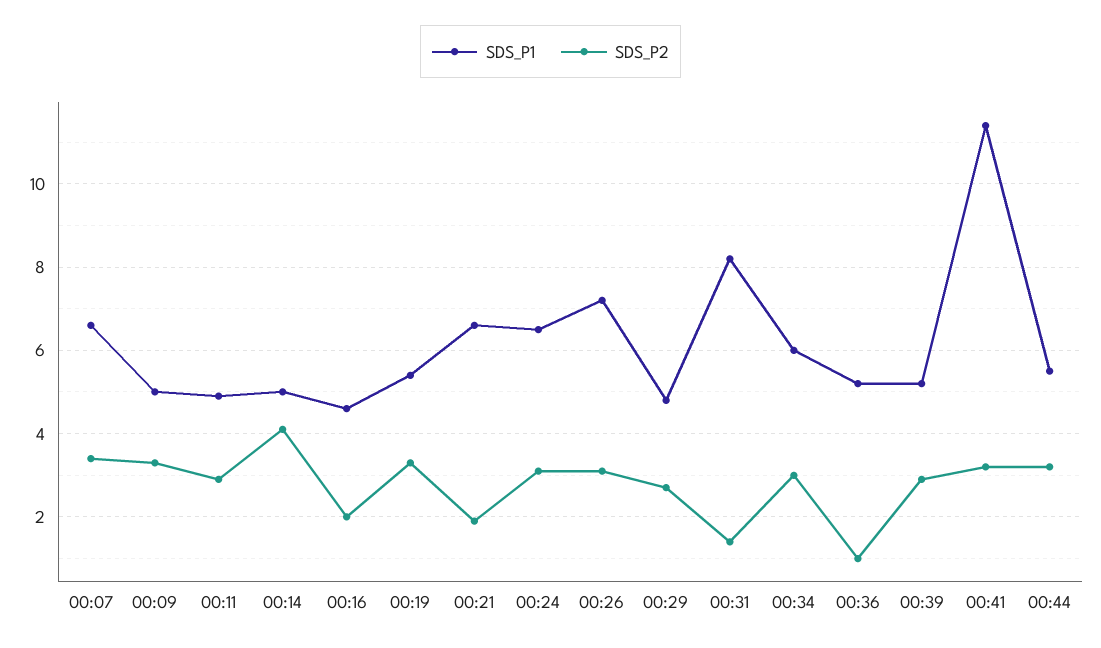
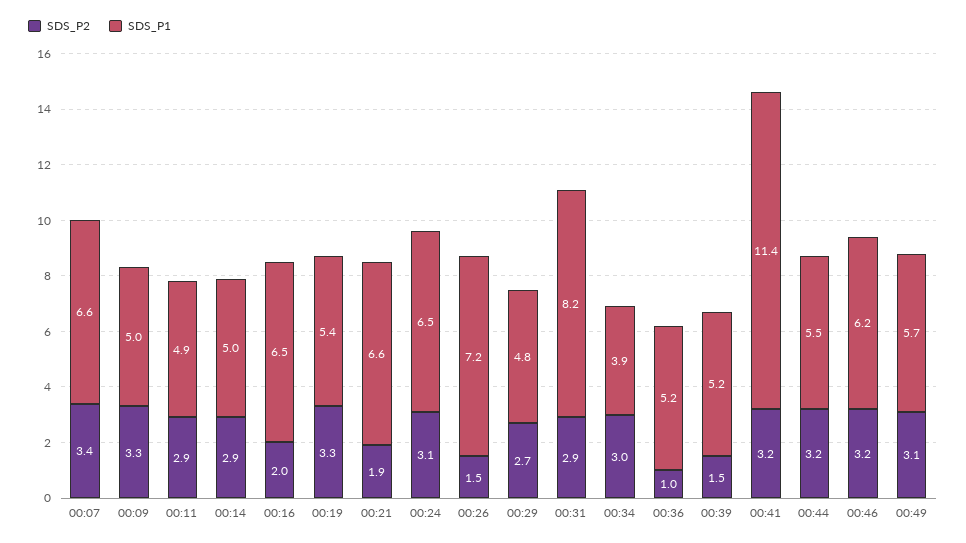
SDS_P2, 00:14: 4 -> 2.9
SDS_P1, 00:16: 4.5 -> 6.5
SDS_P2, 00:26: 3 -> 1.5
SDS_P2, 00:31: 1.5 -> 2.9
SDS_P1, 00:34: 6 -> 3.9
SDS_P2, 00:39: 3 -> 1.5
SDS_P2, 00:46: none -> 3.2
SDS_P1, 00:46: none -> 6.2
SDS_P2, 00:49: none -> 3.1
SDS_P1, 00:49: none -> 5.7

